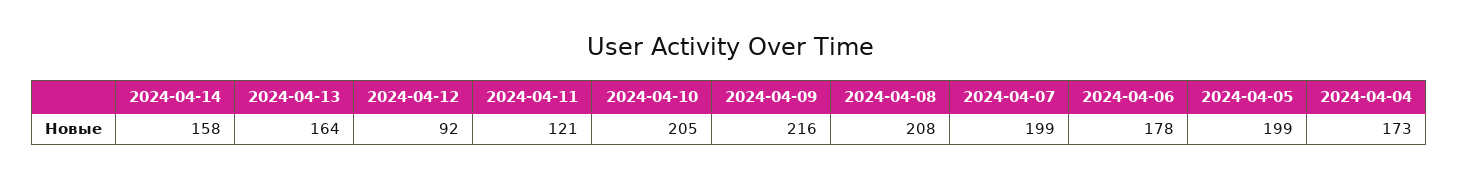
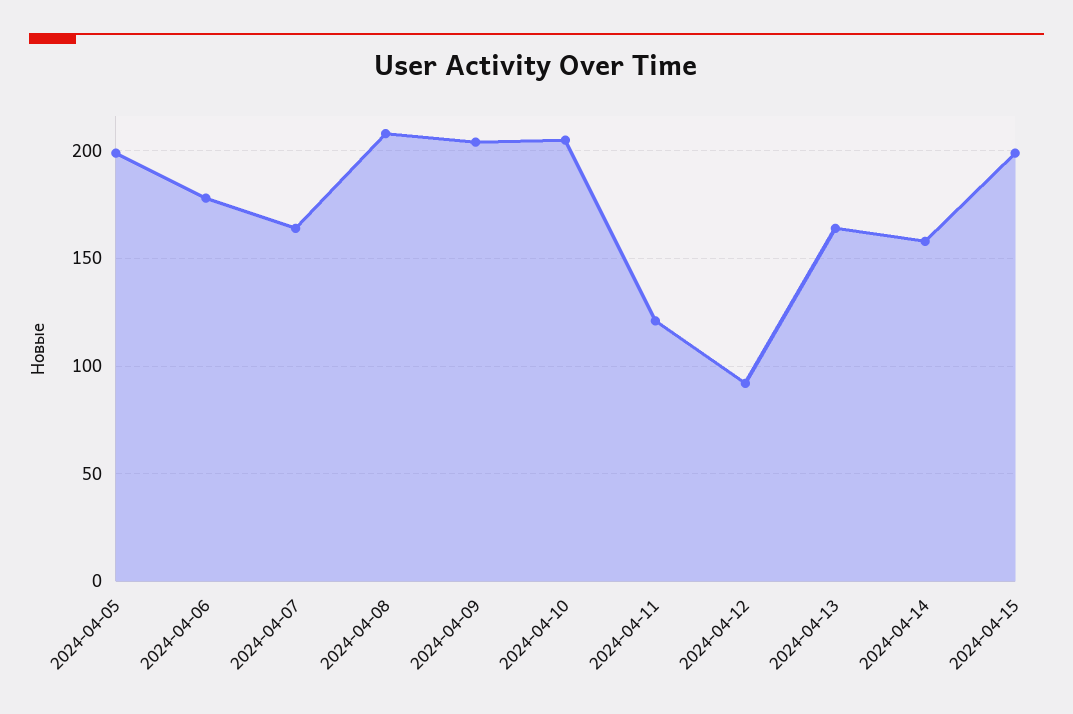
2024-04-09: 216 -> 205
2024-04-07: 199 -> 165
2024-04-04: 173 -> none
2024-04-15: none -> 200

